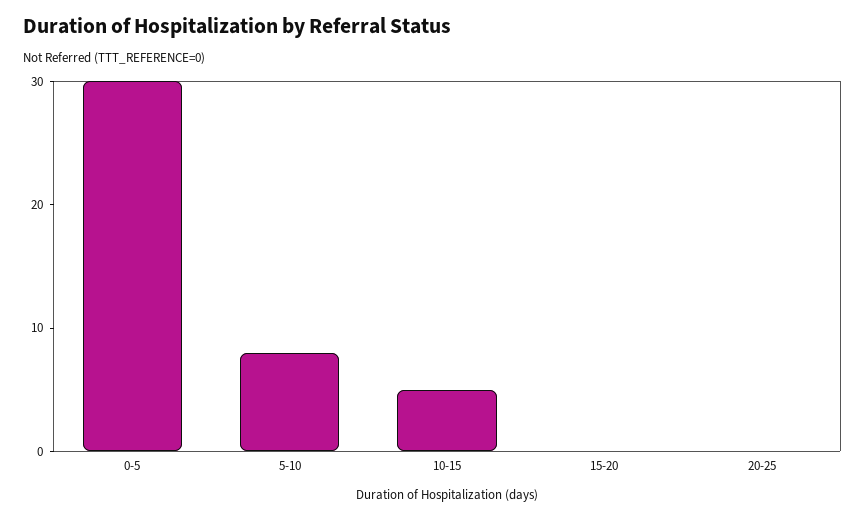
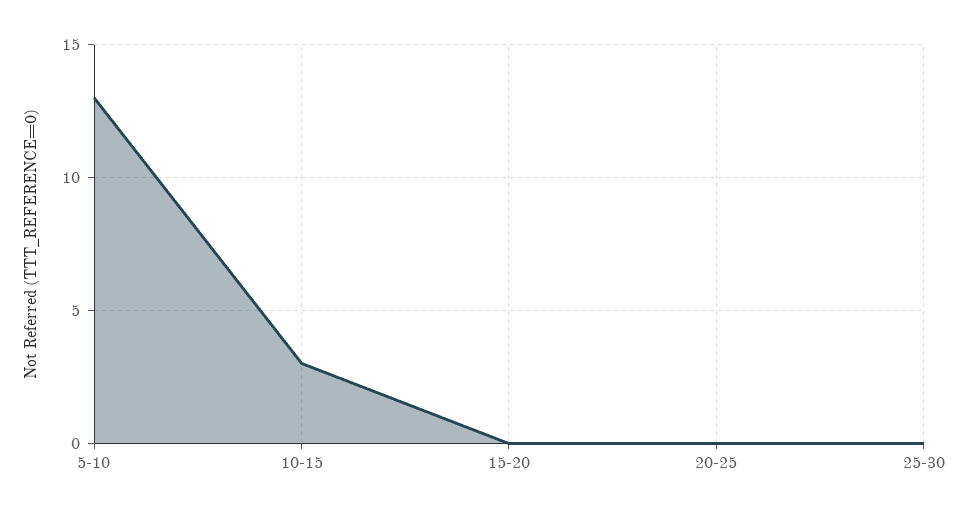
0-5: 30 -> none
5-10: 8 -> 13
10-15: 5 -> 3
25-30: none -> 0

